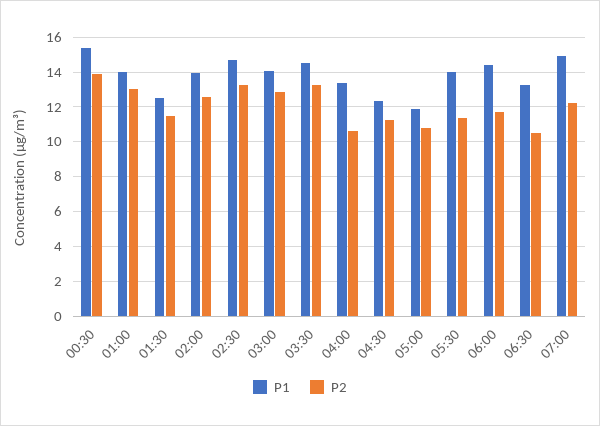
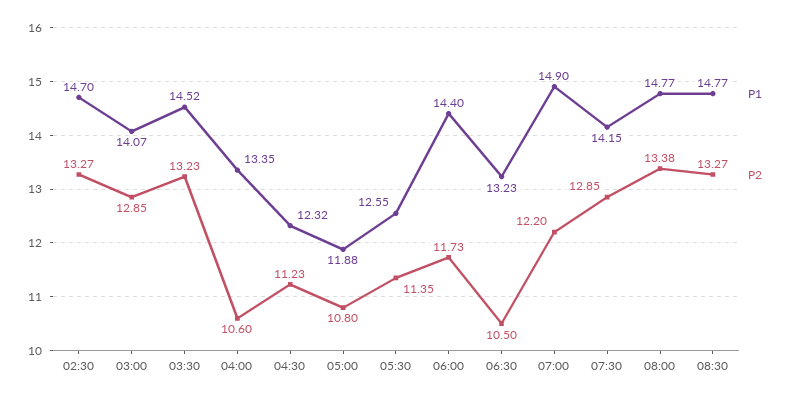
P1, 00:30: 15.5 -> none
P2, 00:30: 14 -> none
P1, 01:00: 14 -> none
P2, 01:00: 13 -> none
P1, 01:30: 12.5 -> none
P2, 01:30: 11.5 -> none
P1, 02:00: 14 -> none
P2, 02:00: 12.5 -> none
P1, 05:30: 14 -> 12.55
P1, 07:30: none -> 14.15
P2, 07:30: none -> 12.85
P1, 08:00: none -> 14.77
P2, 08:00: none -> 13.38
P1, 08:30: none -> 14.77
P2, 08:30: none -> 13.27

